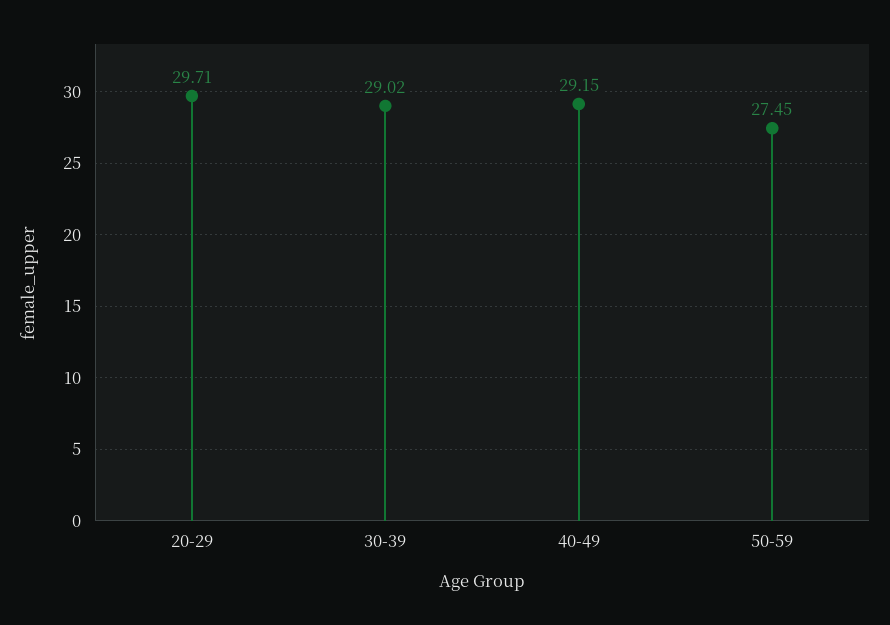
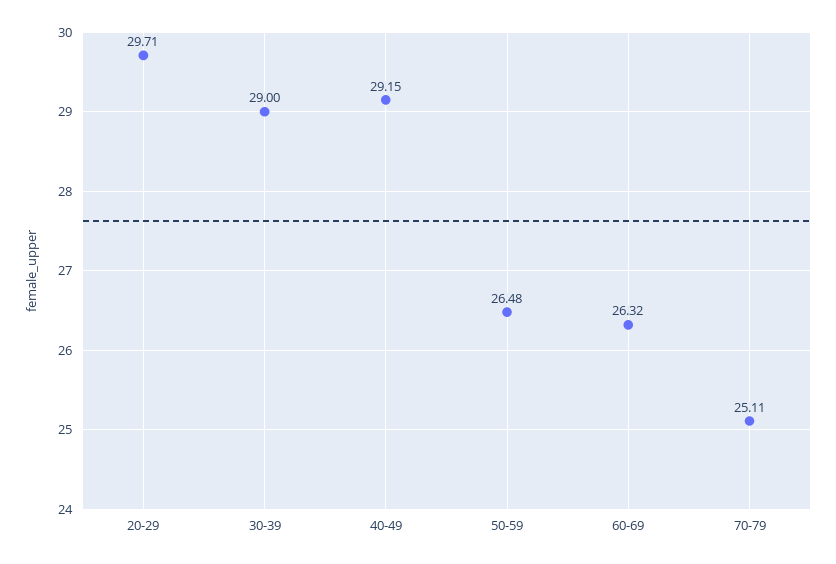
30-39: 29.02 -> 29
50-59: 27.45 -> 26.48
60-69: none -> 26.32
70-79: none -> 25.11

